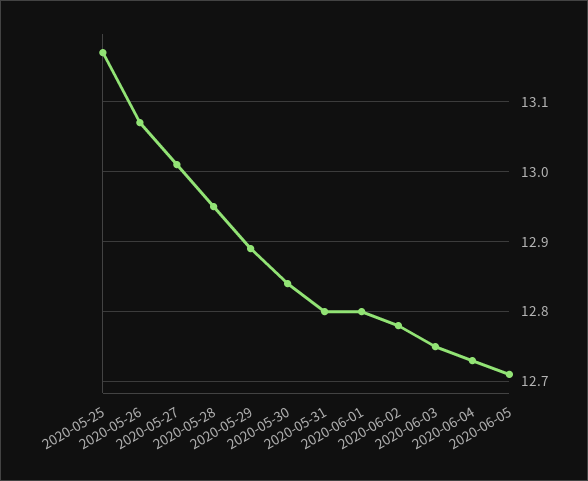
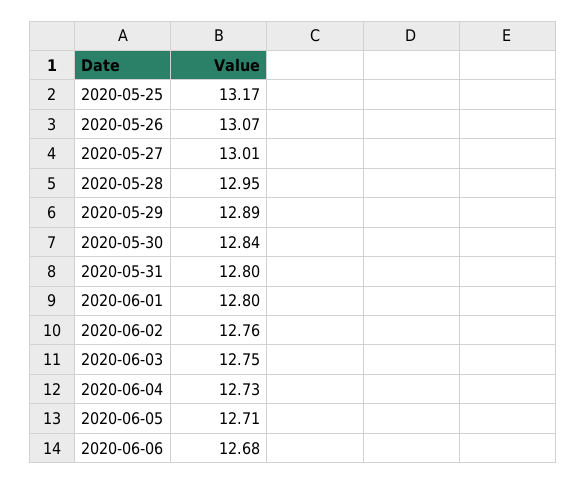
2020-06-02: 12.78 -> 12.76
2020-06-06: none -> 12.68

